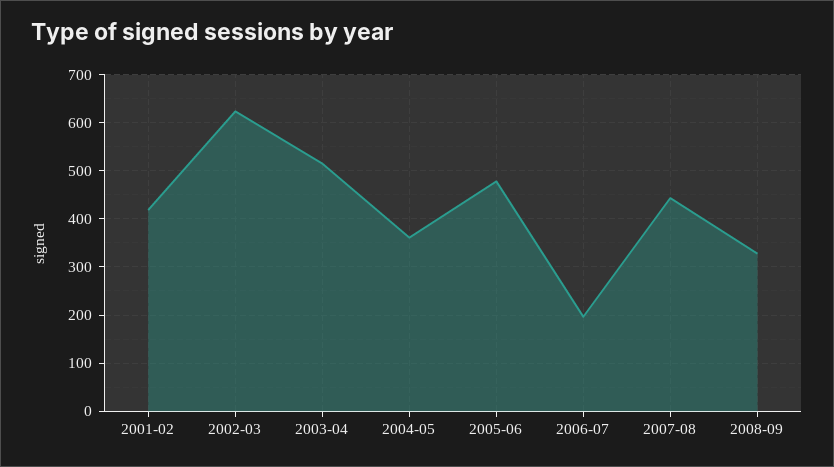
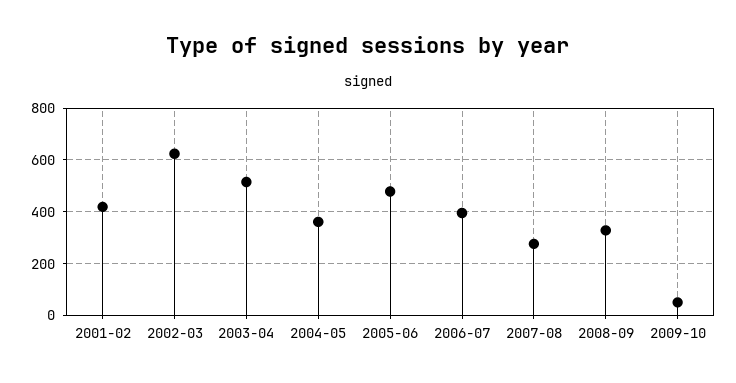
2006-07: 200 -> 400
2007-08: 440 -> 275
2009-10: none -> 50

